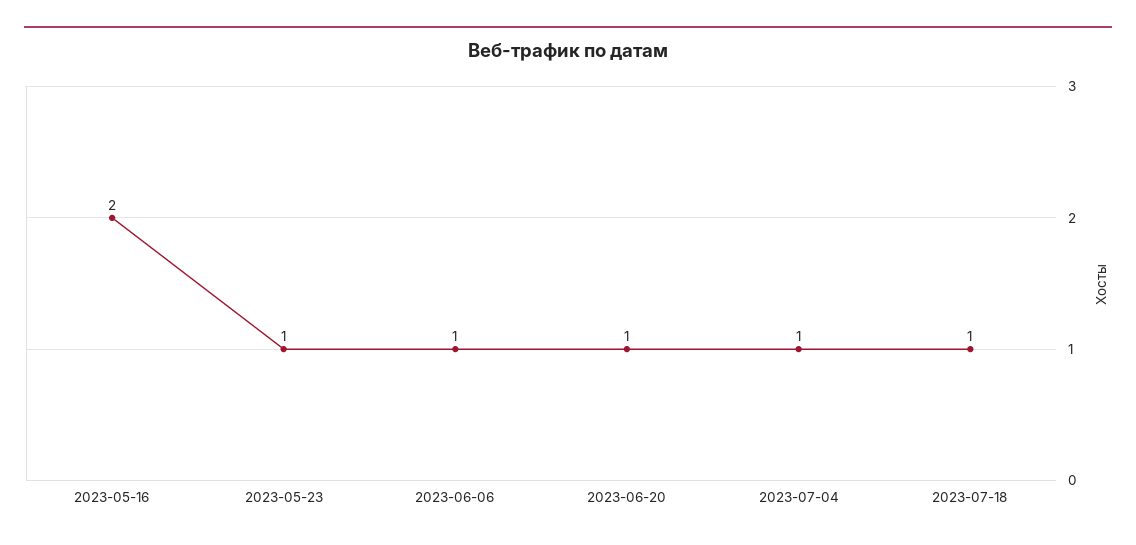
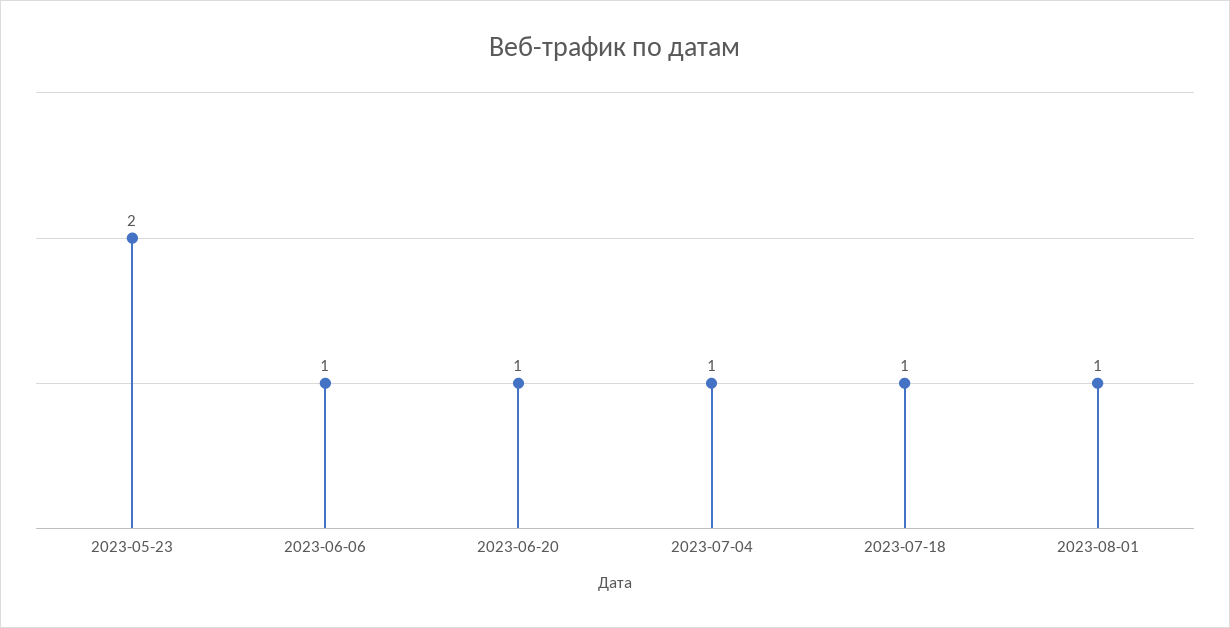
2023-05-16: 2 -> none
2023-05-23: 1 -> 2
2023-08-01: none -> 1

